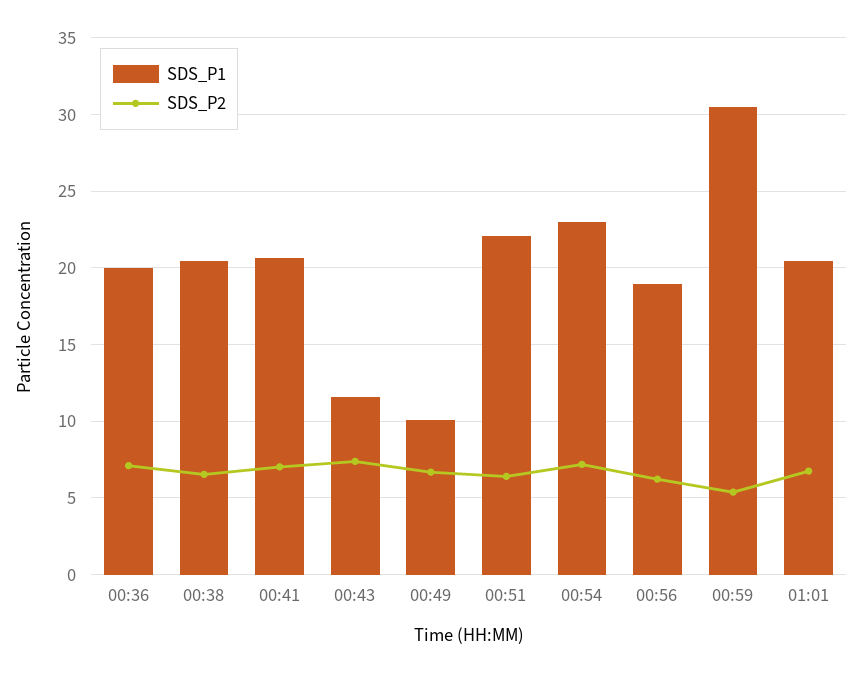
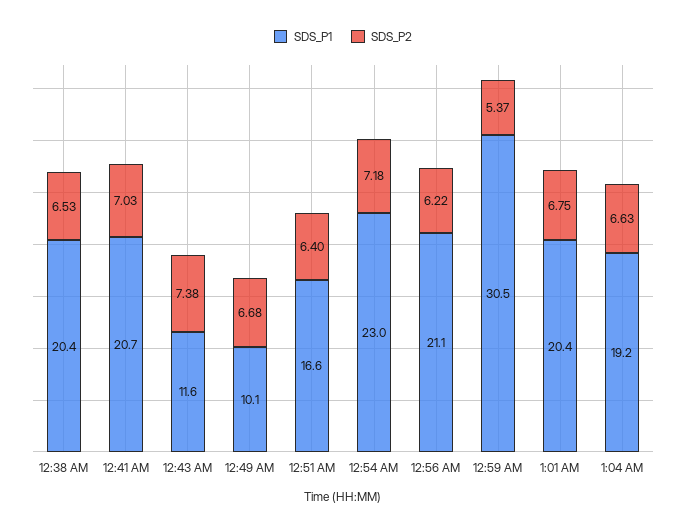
SDS_P1, 00:36: 20 -> none
SDS_P2, 00:36: 7 -> none
SDS_P1, 00:51: 22 -> 16.6
SDS_P1, 00:56: 19 -> 21.1
SDS_P1, 1:04 AM: none -> 19.2
SDS_P2, 1:04 AM: none -> 6.63

